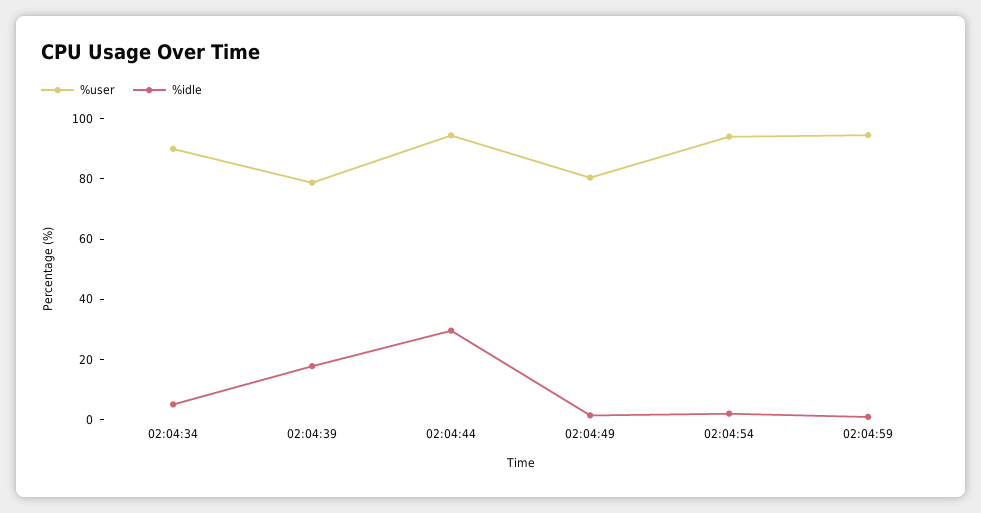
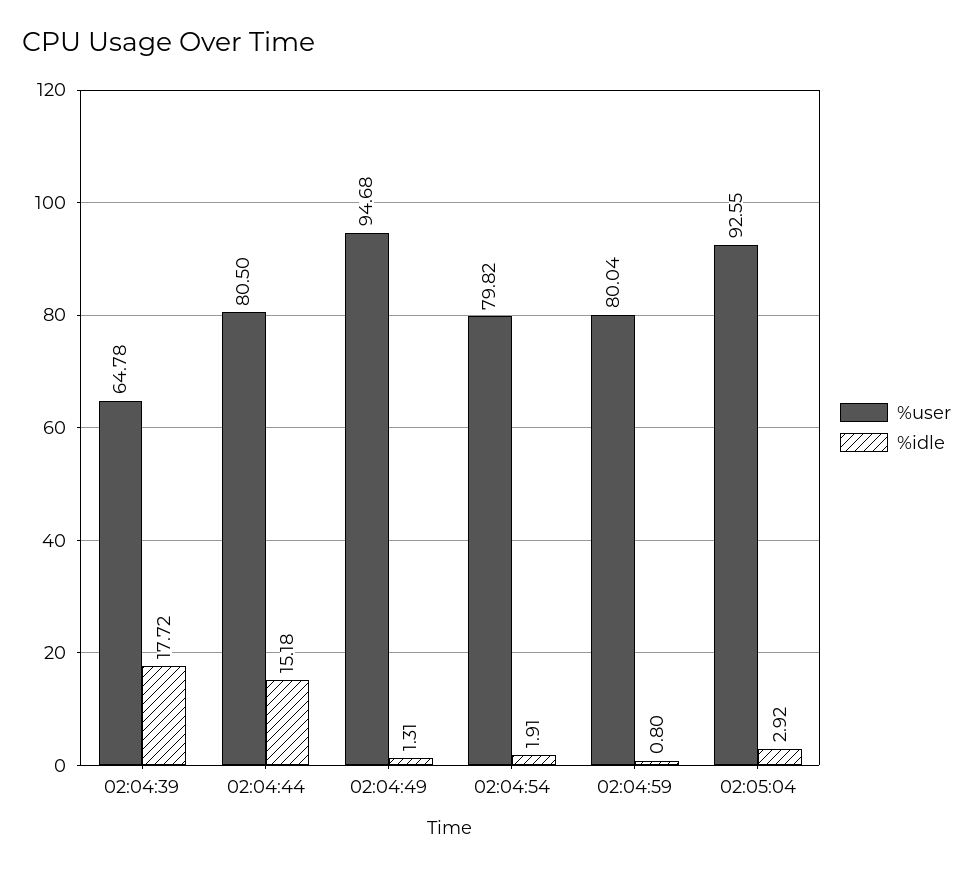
%user, 02:04:34: 90 -> none
%idle, 02:04:34: 5 -> none
%user, 02:04:39: 80 -> 64.78
%user, 02:04:44: 95 -> 80.5
%idle, 02:04:44: 30 -> 15.18
%user, 02:04:49: 80 -> 94.68
%user, 02:04:54: 95 -> 79.82
%user, 02:04:59: 95 -> 80.04
%user, 02:05:04: none -> 92.55
%idle, 02:05:04: none -> 2.92

